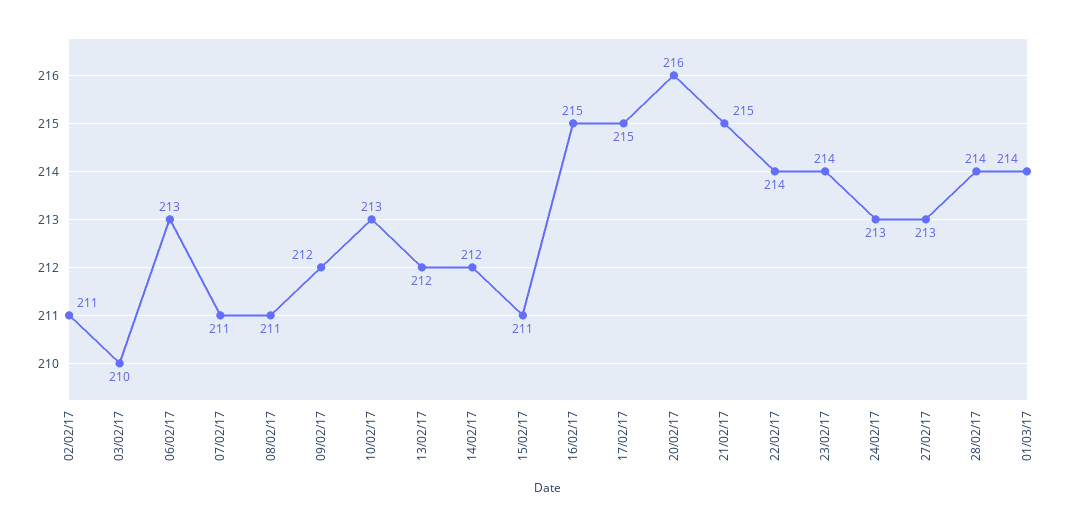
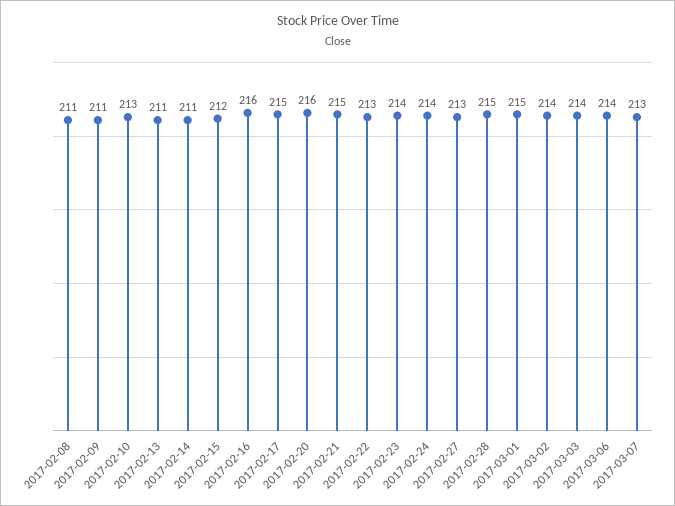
02/02/17: 211 -> none
03/02/17: 210 -> none
06/02/17: 213 -> none
07/02/17: 211 -> none
09/02/17: 212 -> 211
13/02/17: 212 -> 211
14/02/17: 212 -> 211
15/02/17: 211 -> 212
16/02/17: 215 -> 216
22/02/17: 214 -> 213
24/02/17: 213 -> 214
28/02/17: 214 -> 215
01/03/17: 214 -> 215
2017-03-02: none -> 214
2017-03-03: none -> 214
2017-03-06: none -> 214
2017-03-07: none -> 213

